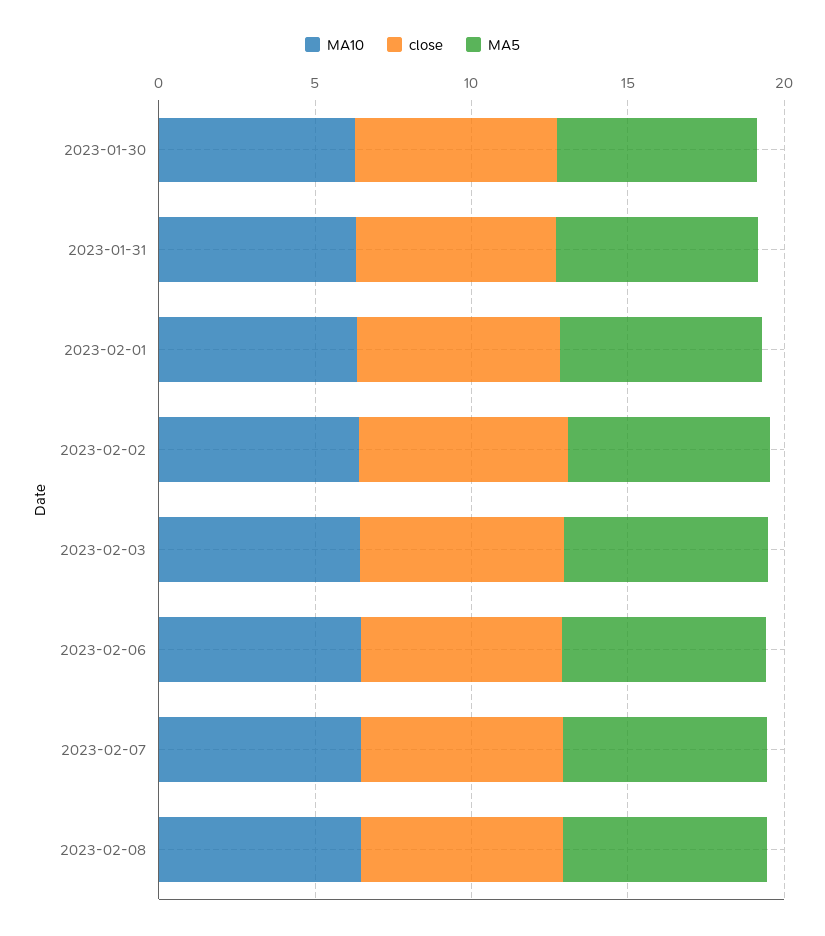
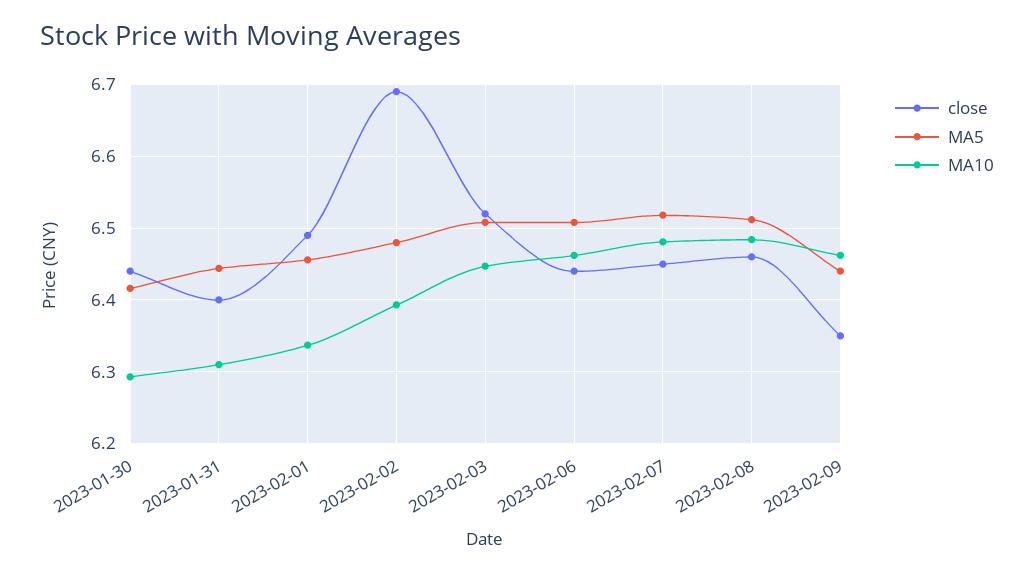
close, 2023-02-09: none -> 6.35
MA5, 2023-02-09: none -> 6.44
MA10, 2023-02-09: none -> 6.46

